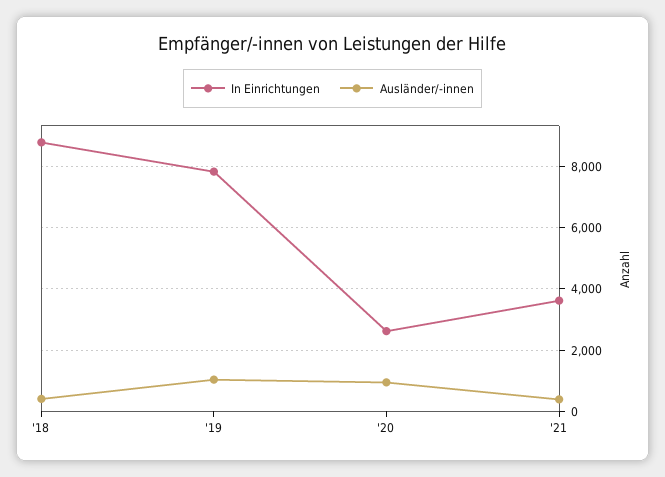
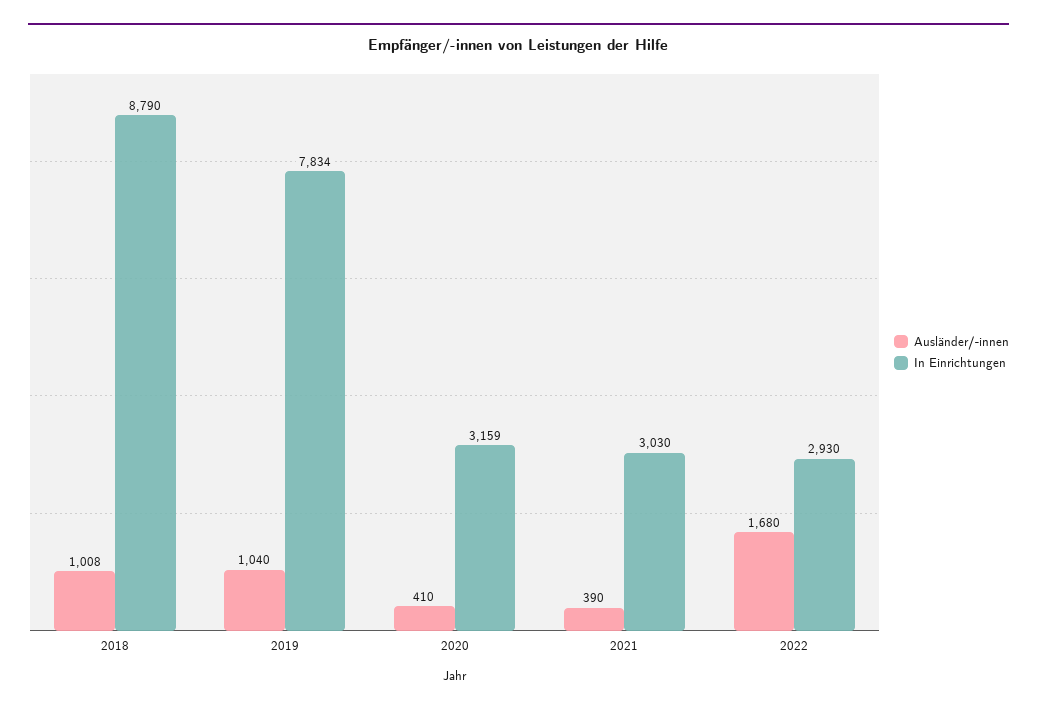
Ausländer/-innen, '18: 400 -> 1008
In Einrichtungen, '20: 2600 -> 3159
Ausländer/-innen, '20: 1000 -> 410
In Einrichtungen, '21: 3600 -> 3030
Ausländer/-innen, 2022: none -> 1680
In Einrichtungen, 2022: none -> 2930

